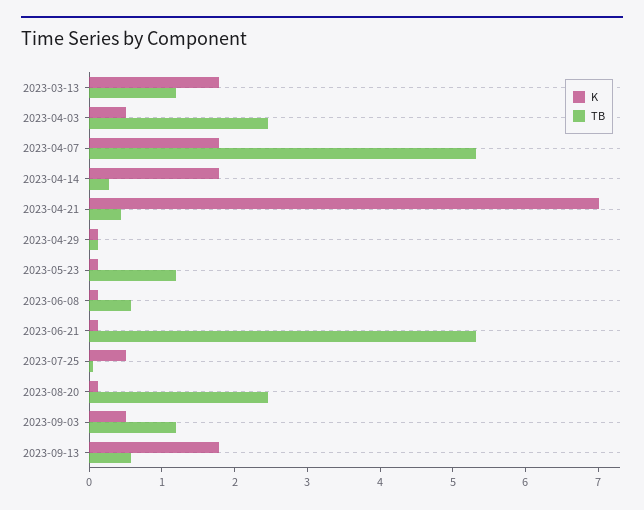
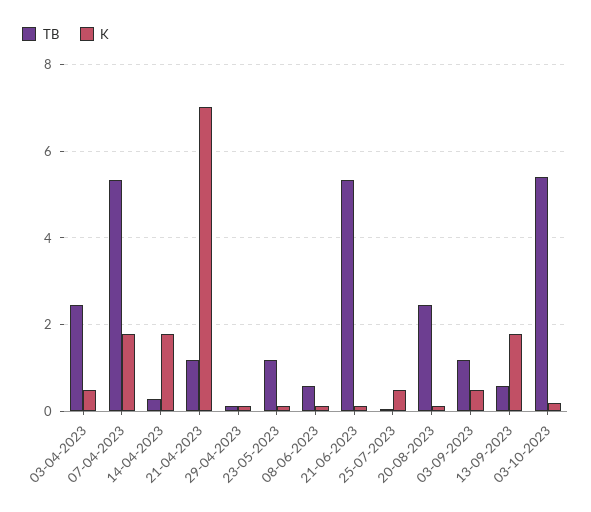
K, 2023-03-13: 1.8 -> none
TB, 2023-03-13: 1.2 -> none
TB, 2023-04-21: 0.4 -> 1.2
TB, 03-10-2023: none -> 5.4
K, 03-10-2023: none -> 0.2

